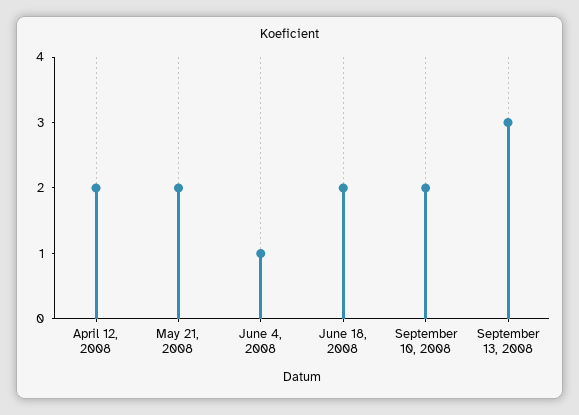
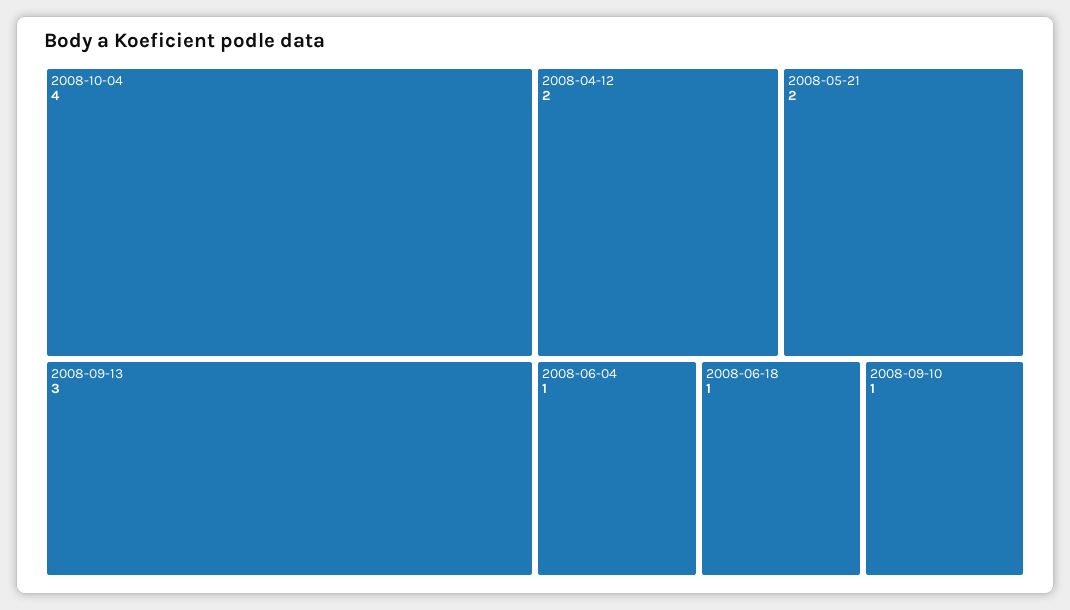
June 18, 2008: 2 -> 1
September 10, 2008: 2 -> 1
2008-10-04: none -> 4

